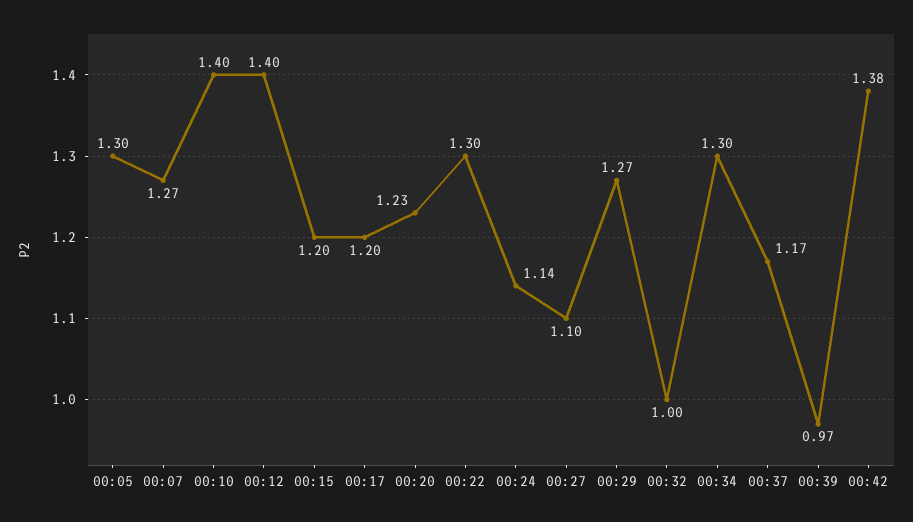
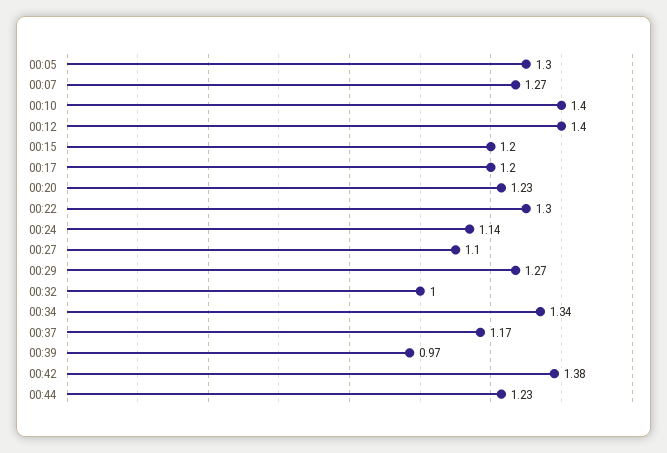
00:34: 1.3 -> 1.34
00:44: none -> 1.23

